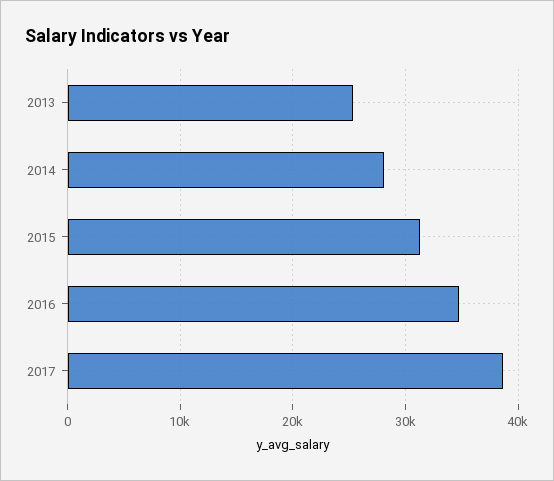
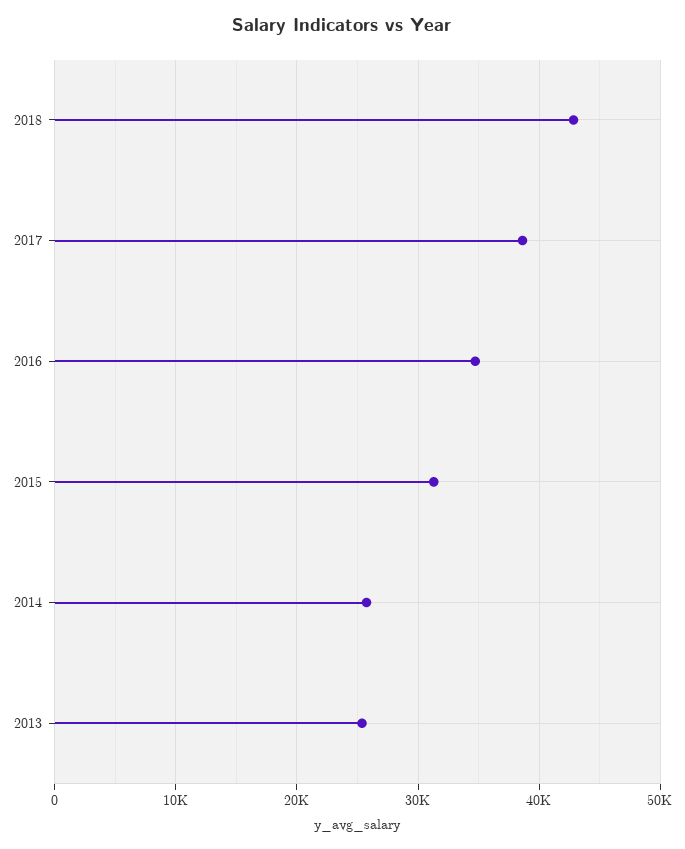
2014: 28000 -> 26000
2018: none -> 43000

